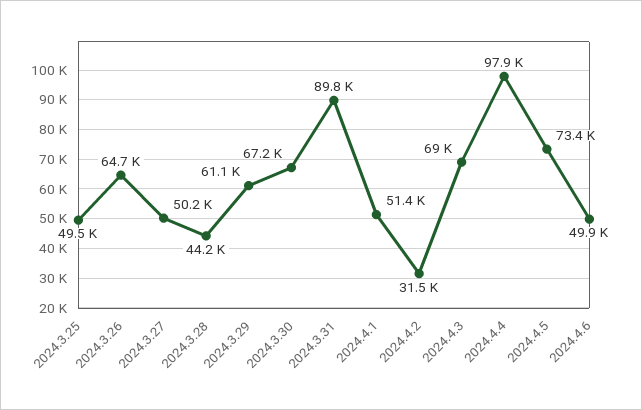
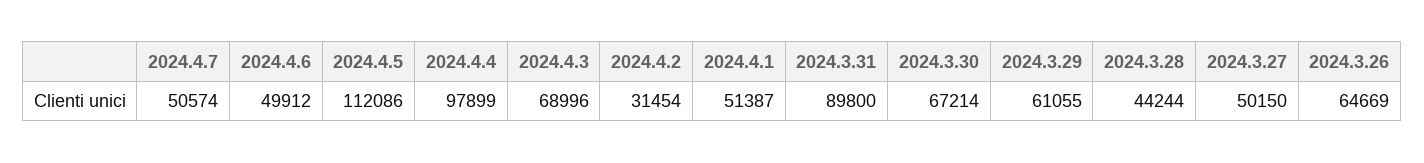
2024.3.25: 49500 -> none
2024.4.5: 73400 -> 112086
2024.4.7: none -> 50574

